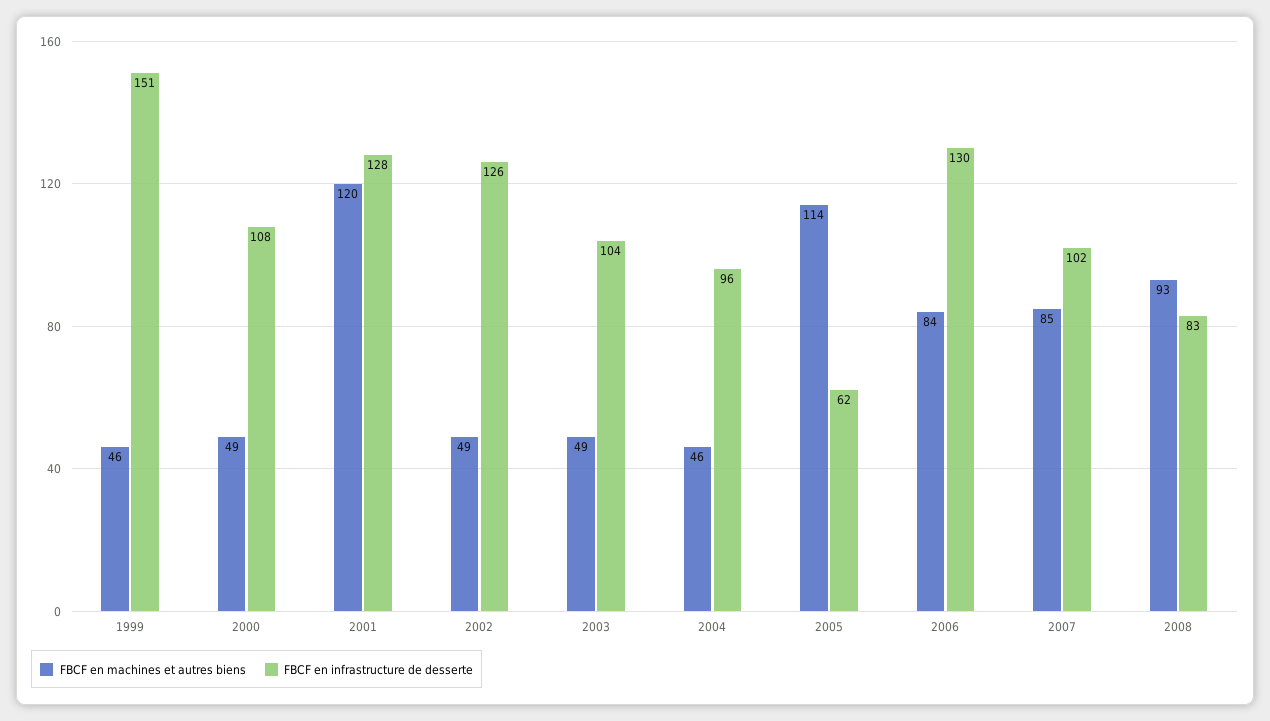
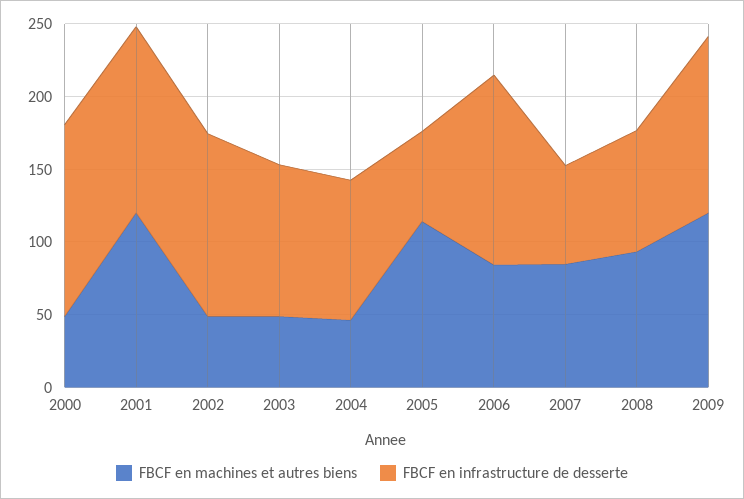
FBCF en machines et autres biens, 1999: 46 -> none
FBCF en infrastructure de desserte, 1999: 151 -> none
FBCF en infrastructure de desserte, 2000: 108 -> 130
FBCF en infrastructure de desserte, 2007: 102 -> 70
FBCF en machines et autres biens, 2009: none -> 120
FBCF en infrastructure de desserte, 2009: none -> 120

